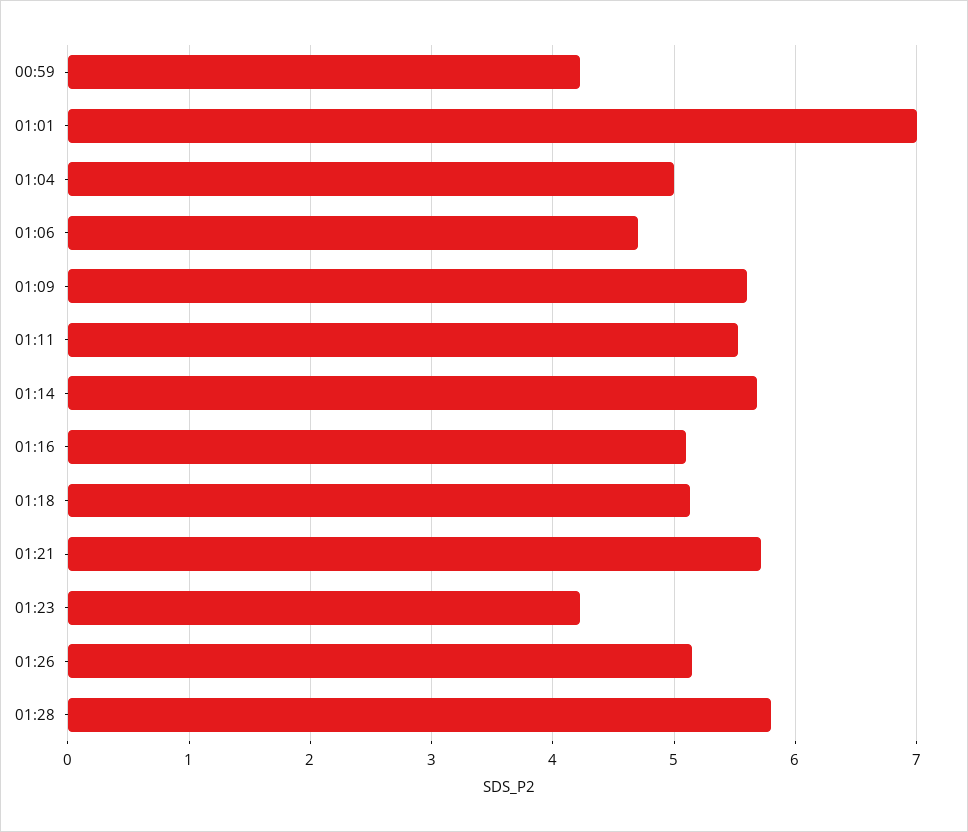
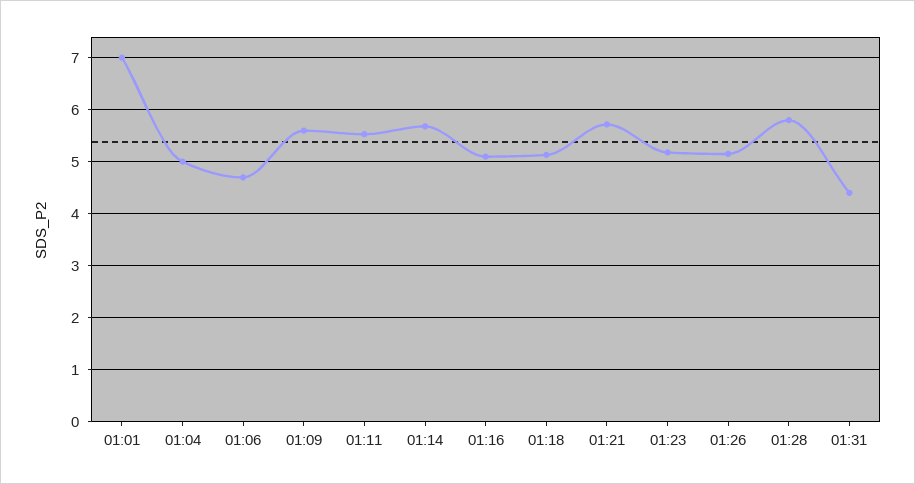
00:59: 4.2 -> none
01:23: 4.2 -> 5.2
01:31: none -> 4.4

